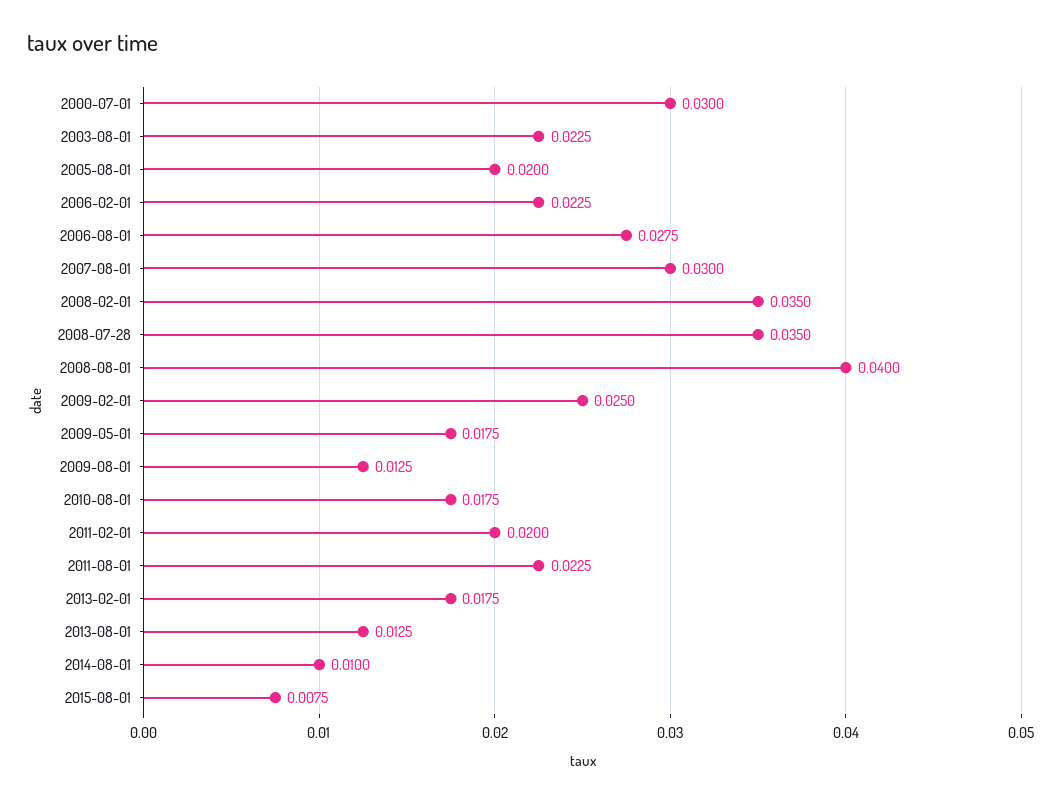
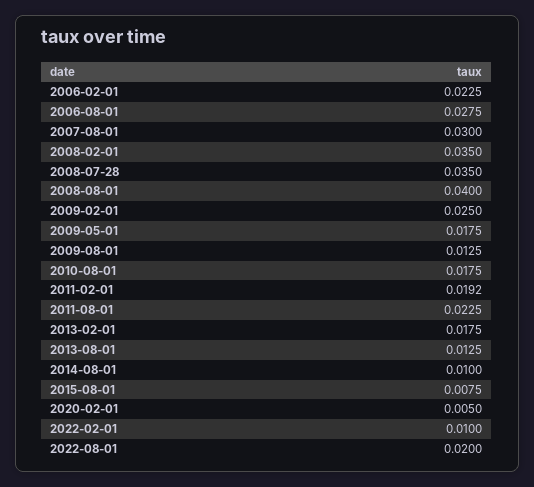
2000-07-01: 0.03 -> none
2003-08-01: 0.0225 -> none
2005-08-01: 0.02 -> none
2011-02-01: 0.02 -> 0.0192
2020-02-01: none -> 0.005
2022-02-01: none -> 0.01
2022-08-01: none -> 0.02

